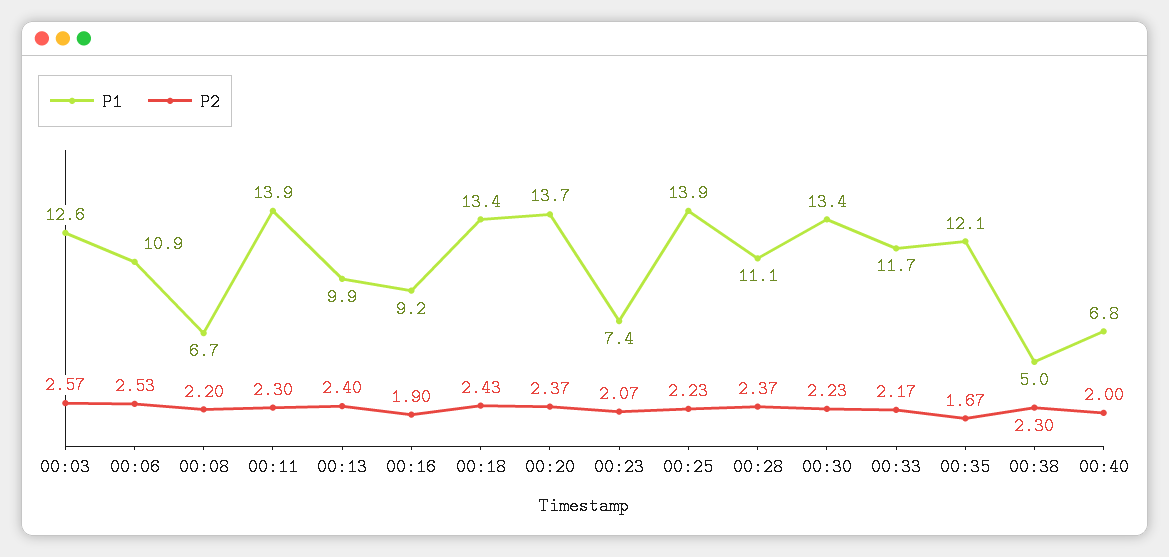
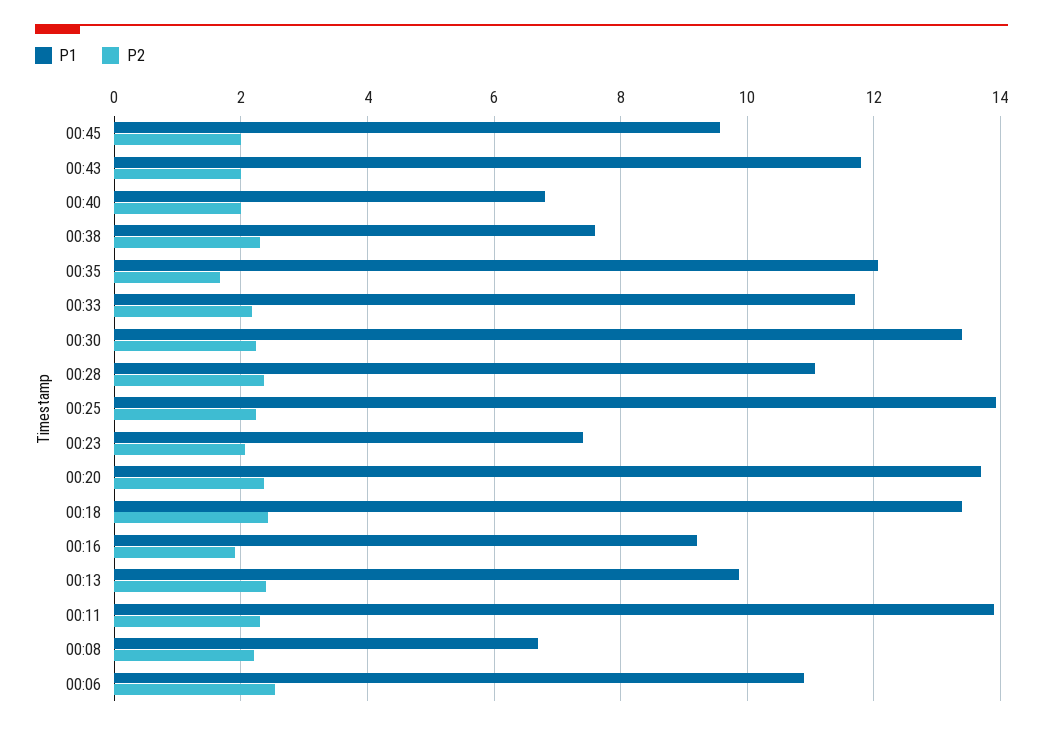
P1, 00:03: 12.6 -> none
P2, 00:03: 2.57 -> none
P1, 00:38: 5 -> 7.6
P1, 00:45: none -> 9.6
P2, 00:45: none -> 2
P1, 00:43: none -> 11.8
P2, 00:43: none -> 2

